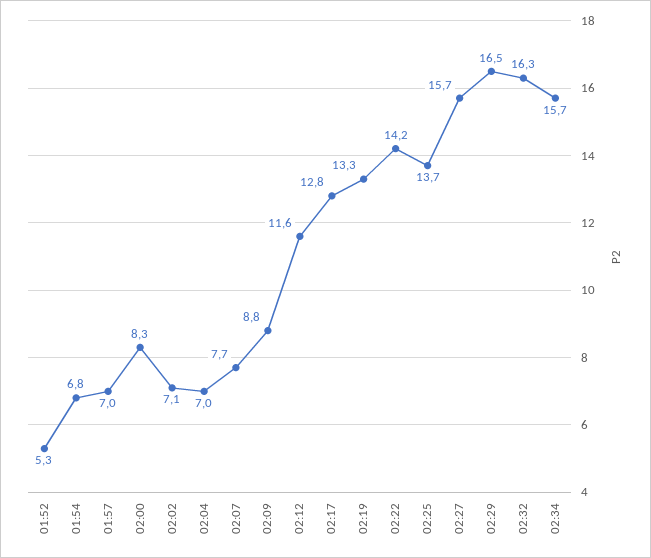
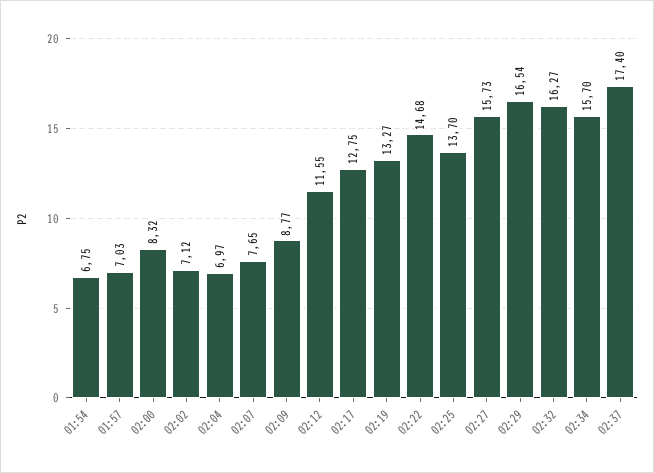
01:52: 5.3 -> none
02:22: 14.2 -> 14.68
02:37: none -> 17.4

